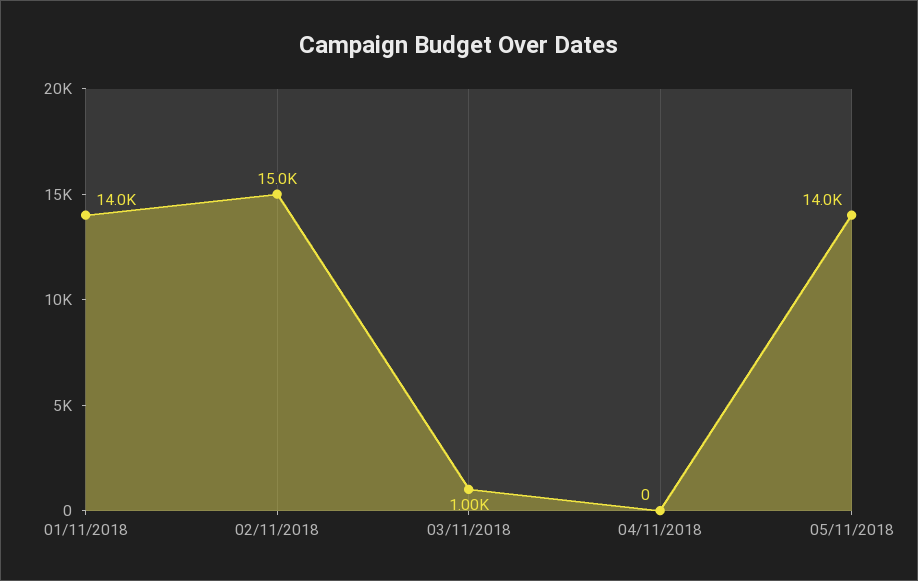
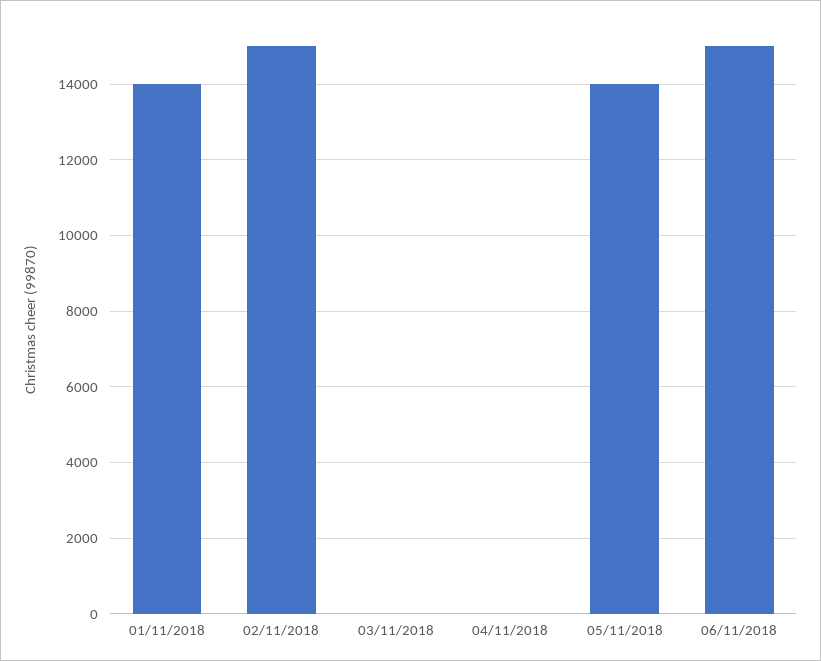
03/11/2018: 1000 -> 0
06/11/2018: none -> 15000

